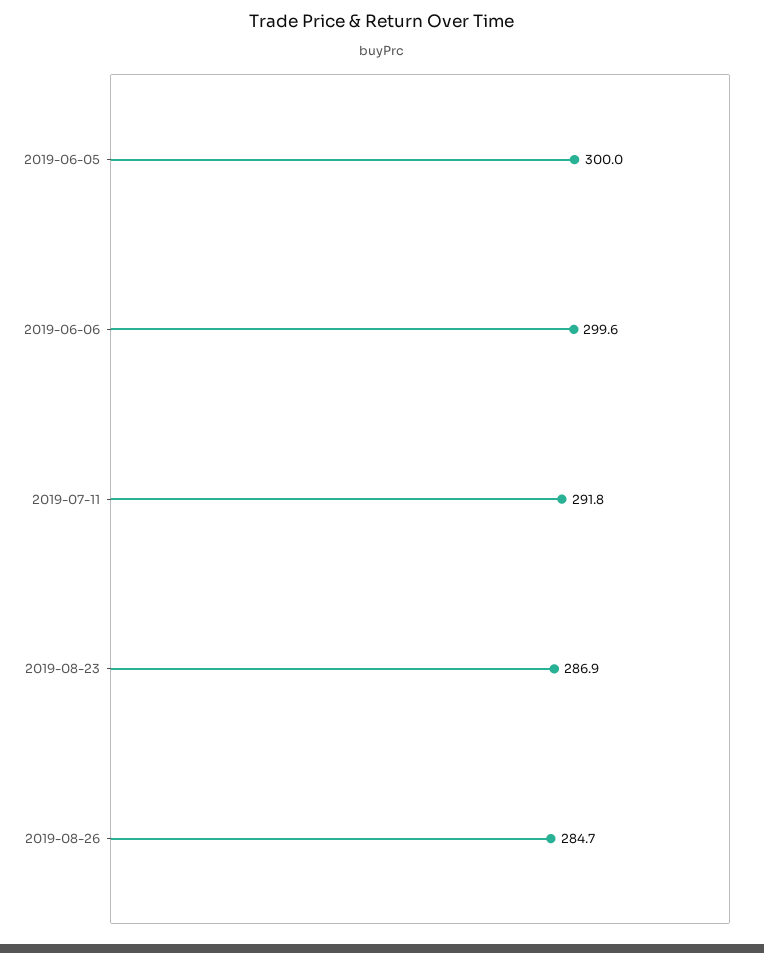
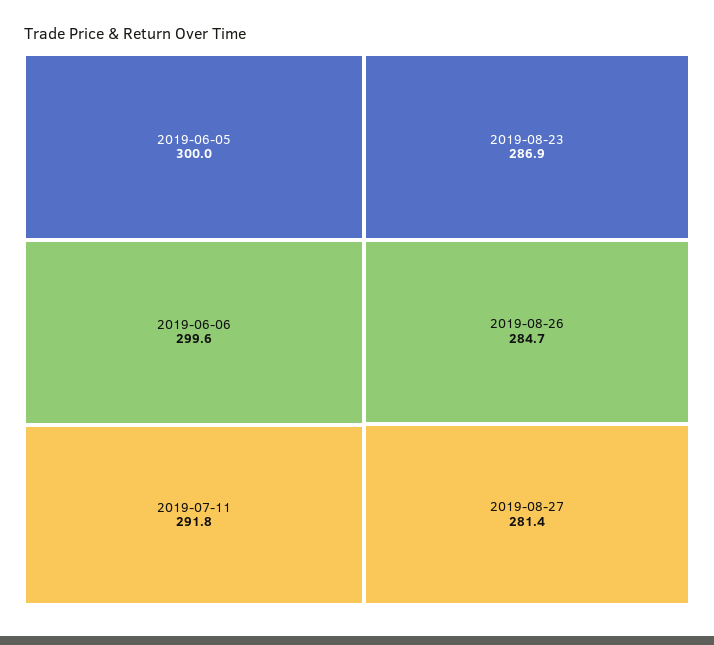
2019-08-27: none -> 281.4

